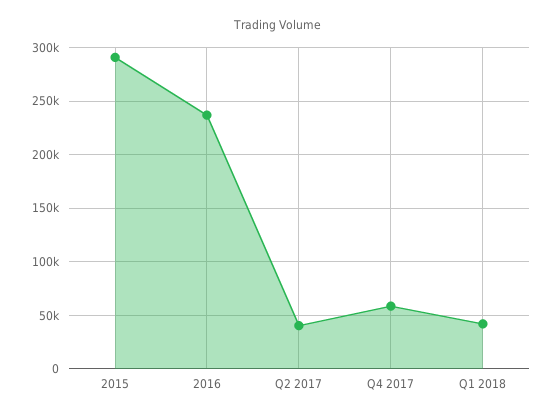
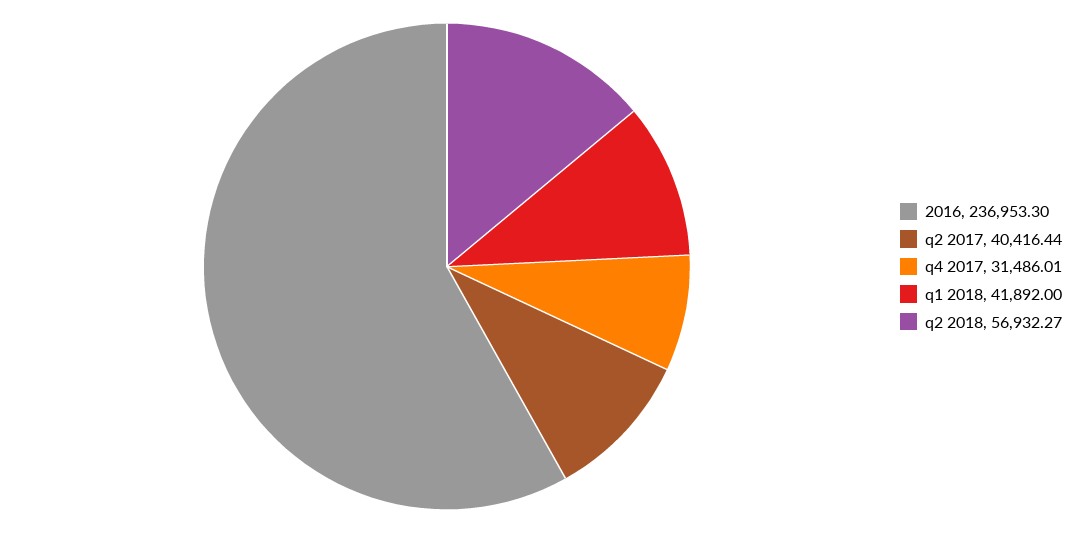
2015: 290000 -> none
Q4 2017: 60000 -> 31486.01
q2 2018: none -> 56932.27

